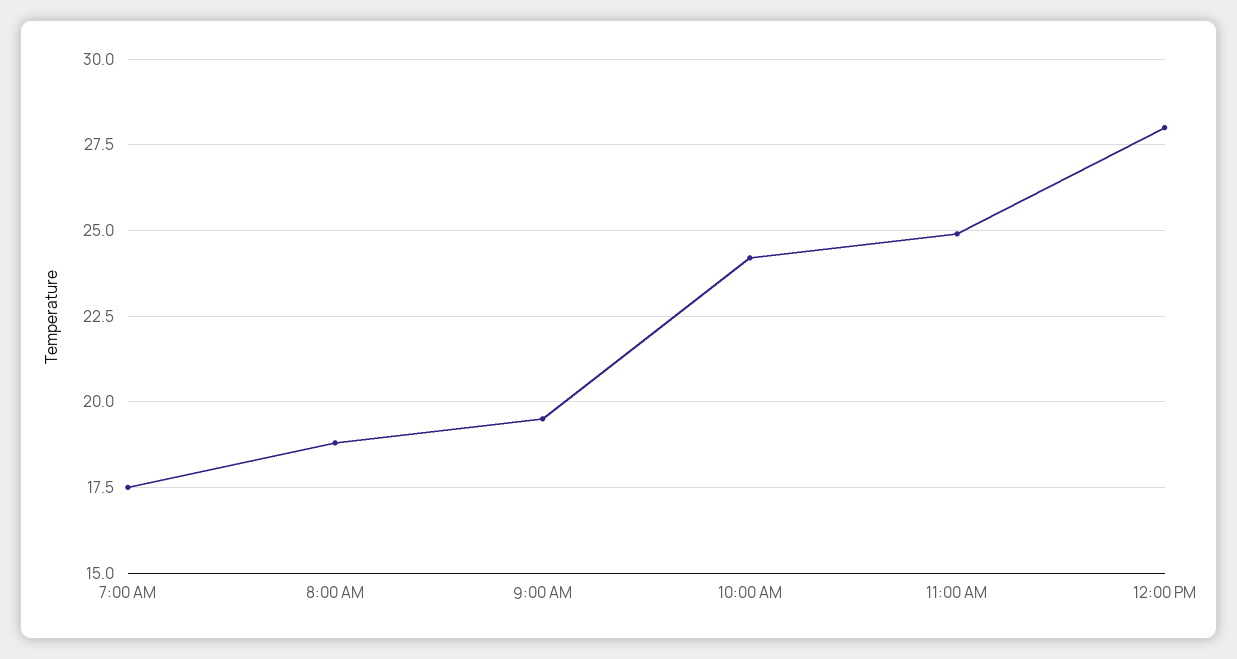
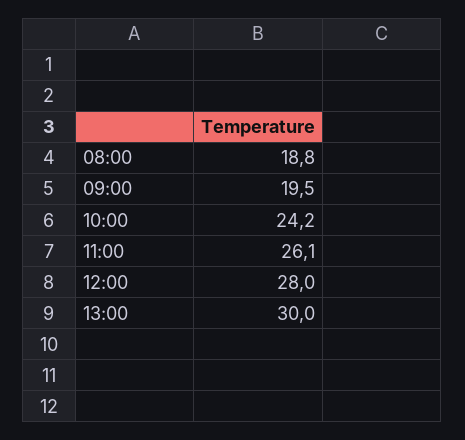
7:00 AM: 17.5 -> none
11:00 AM: 25 -> 26.1
13:00: none -> 30

